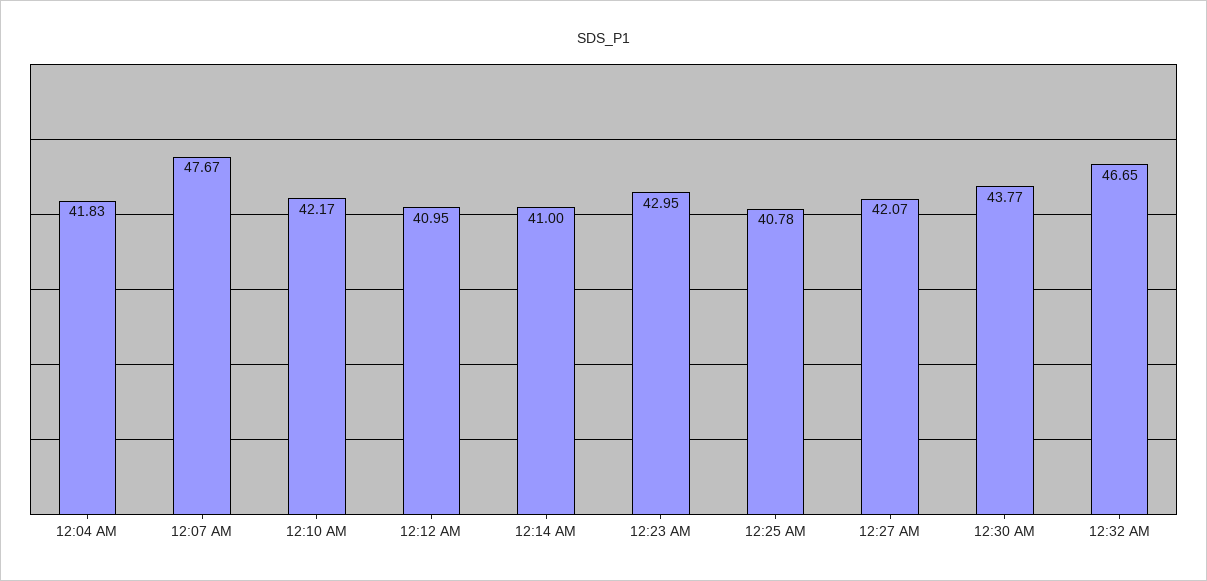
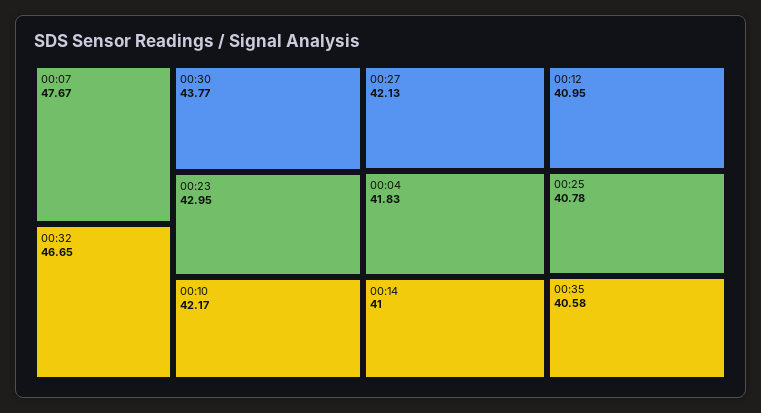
12:27 AM: 42.07 -> 42.13
00:35: none -> 40.58

